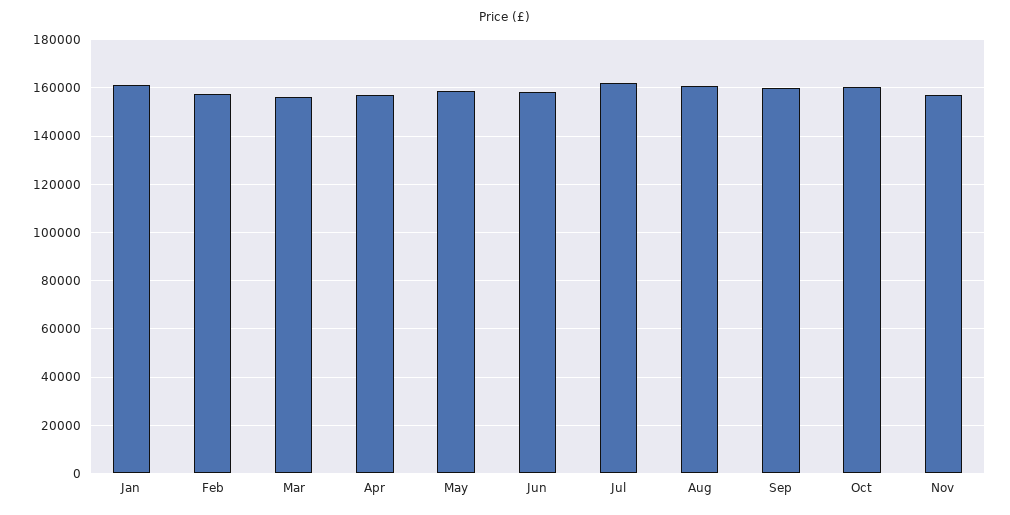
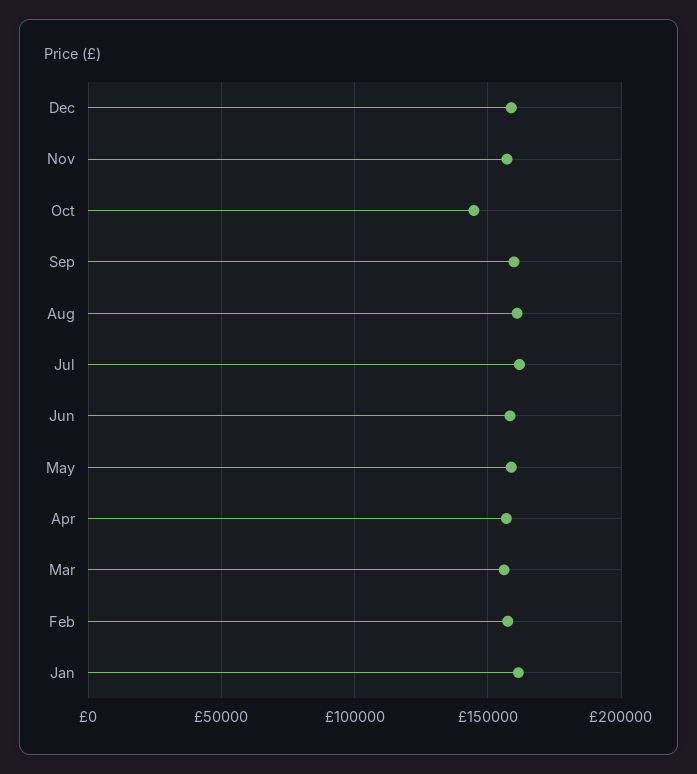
Oct: 160000 -> 145000
Dec: none -> 160000

